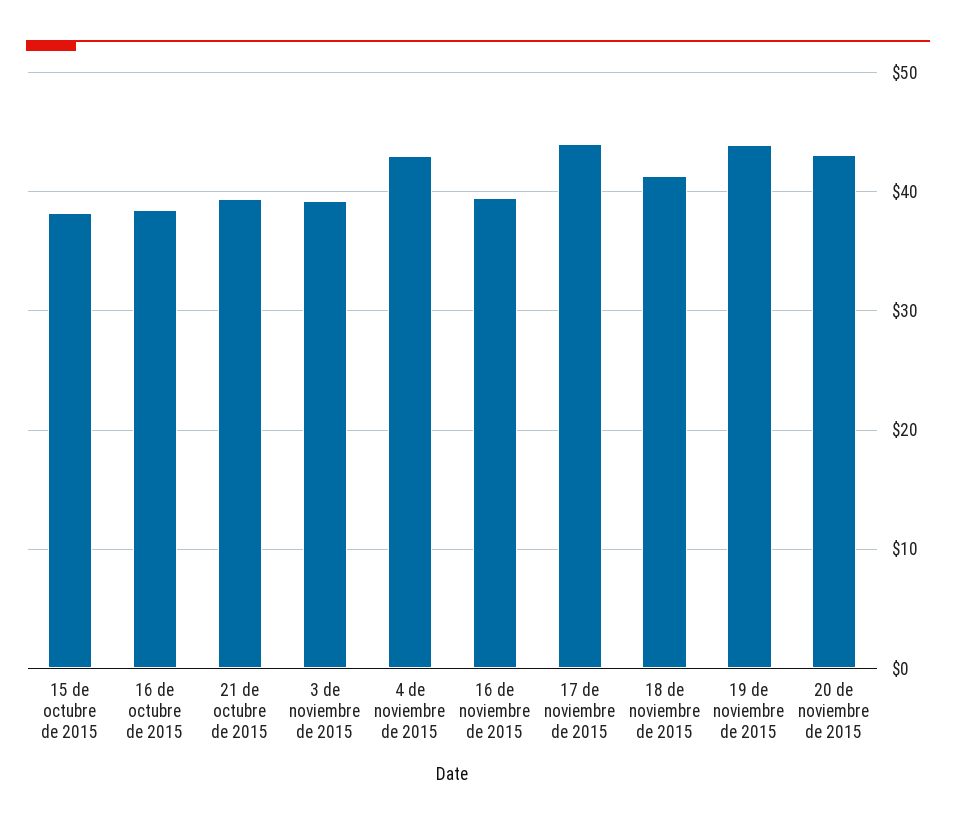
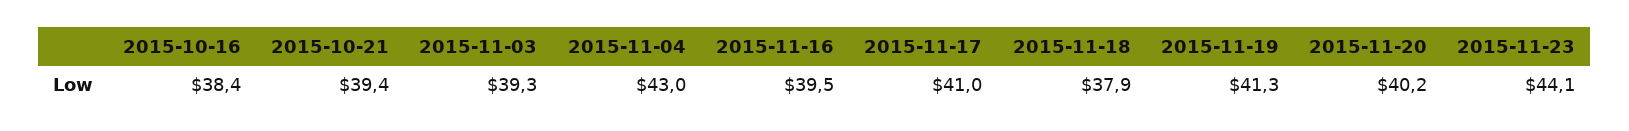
15 de octubre de 2015: 38 -> none
17 de noviembre de 2015: 44 -> 41
18 de noviembre de 2015: 41 -> 37.9
19 de noviembre de 2015: 44 -> 41.3
20 de noviembre de 2015: 43 -> 40.2
2015-11-23: none -> 44.1

